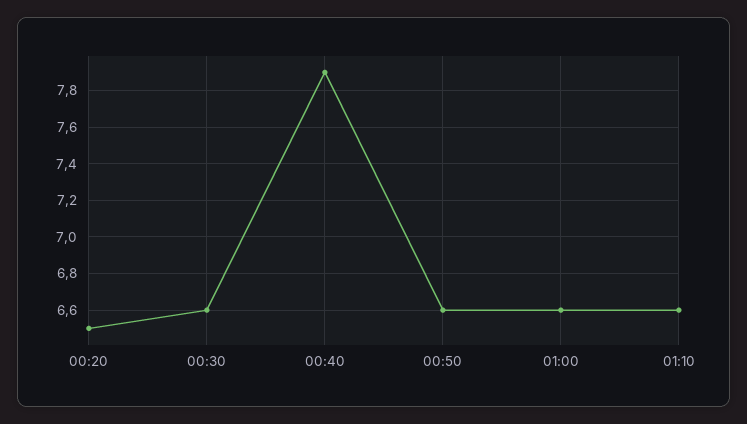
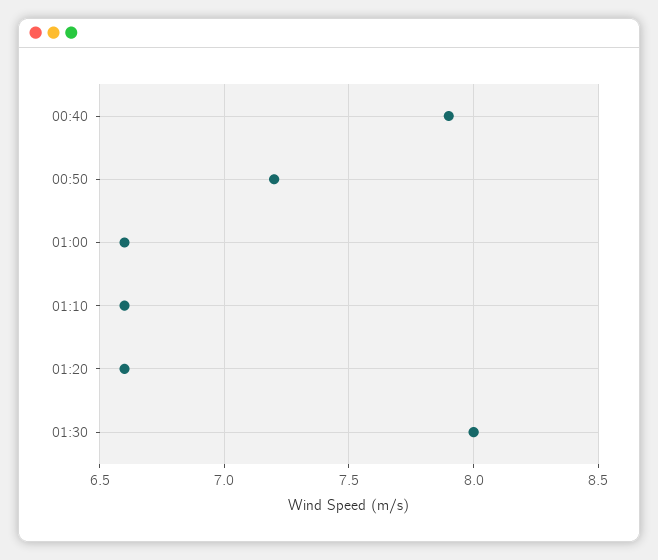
00:20: 6.5 -> none
00:30: 6.6 -> none
00:50: 6.6 -> 7.2
01:20: none -> 6.6
01:30: none -> 8

